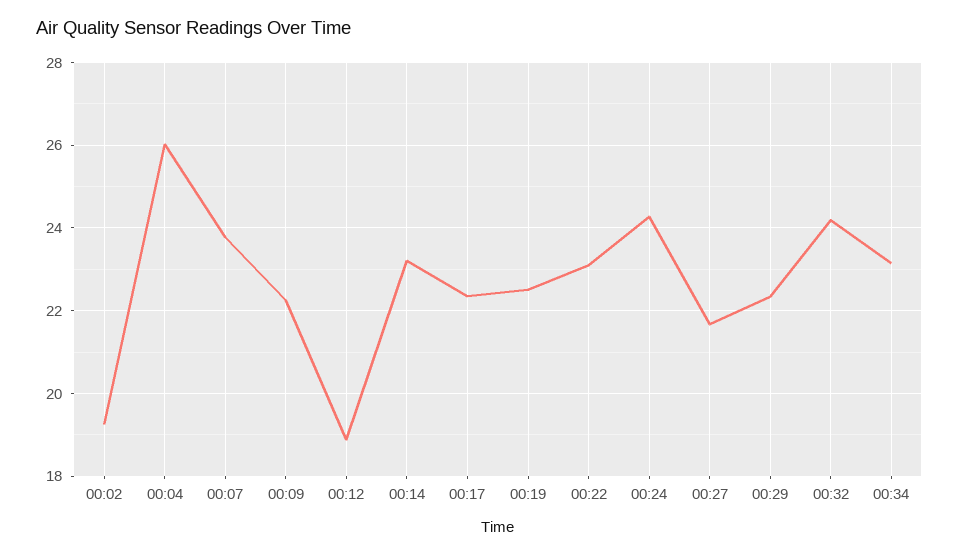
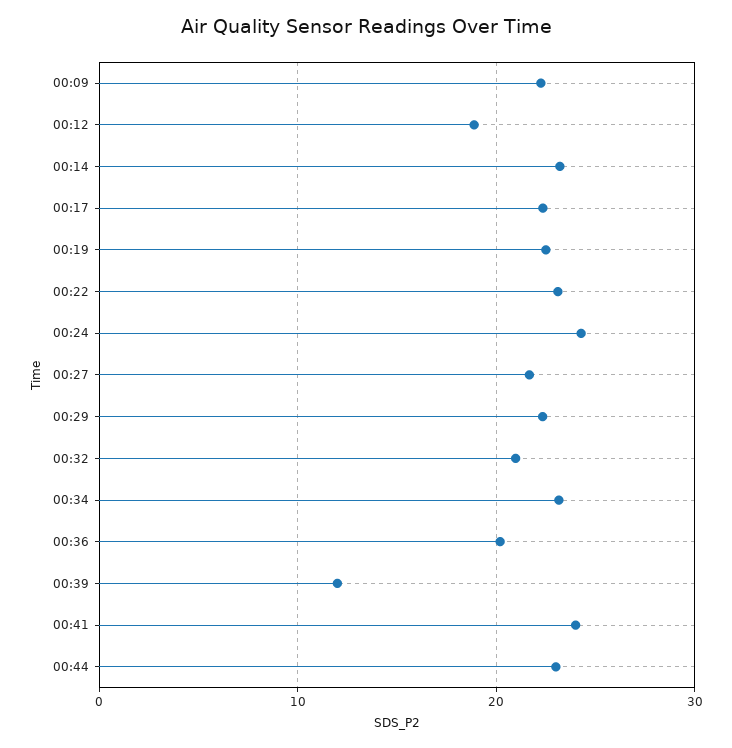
00:02: 19.2 -> none
00:04: 26 -> none
00:07: 23.8 -> none
00:32: 24.2 -> 21
00:36: none -> 20
00:39: none -> 12
00:41: none -> 24
00:44: none -> 23

